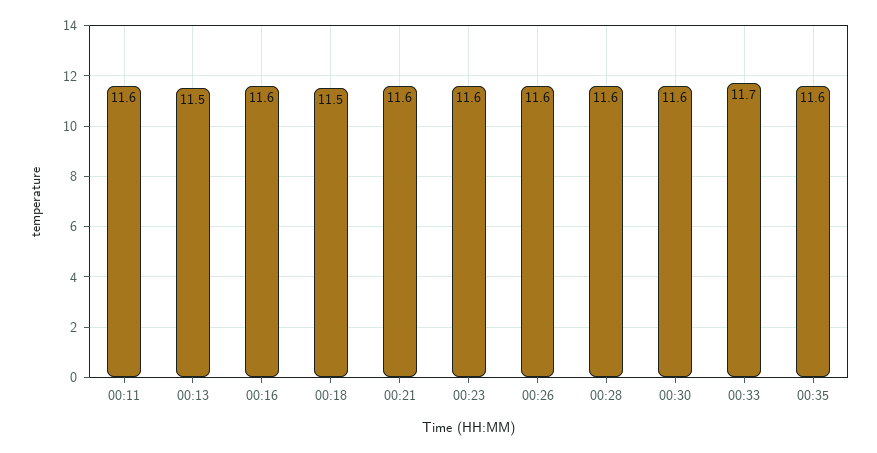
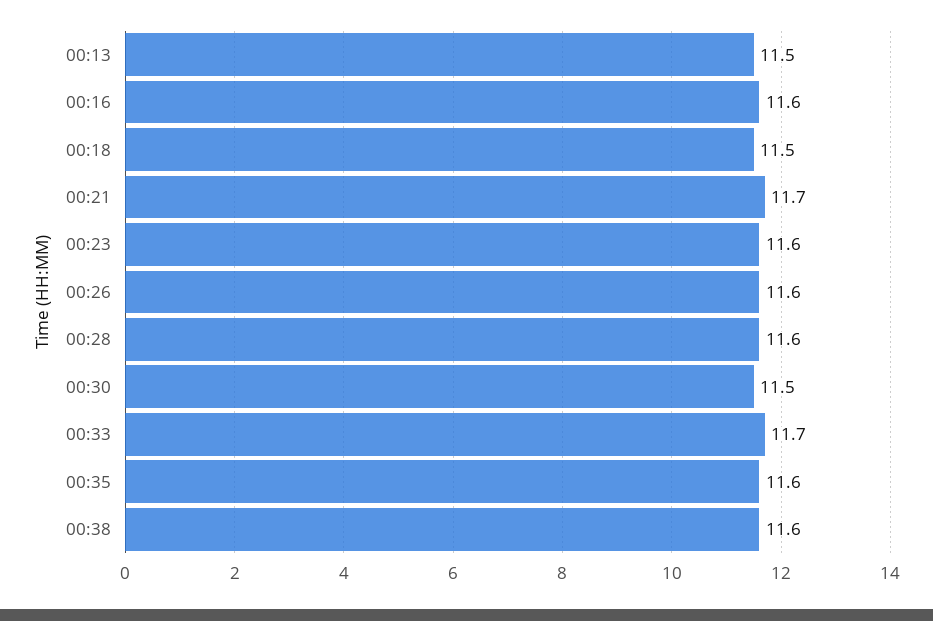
00:11: 11.6 -> none
00:21: 11.6 -> 11.7
00:30: 11.6 -> 11.5
00:38: none -> 11.6

